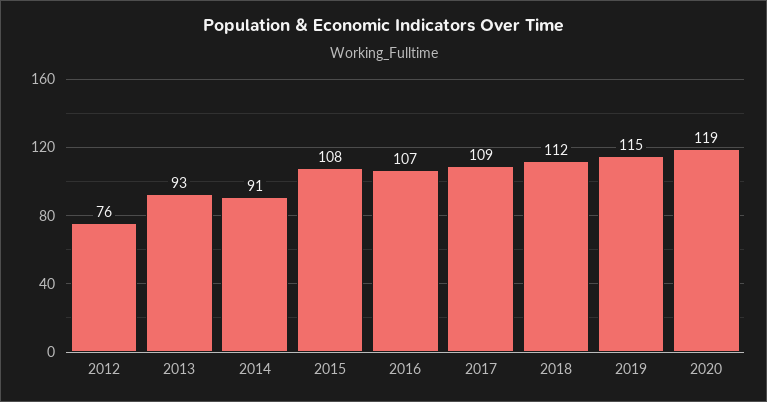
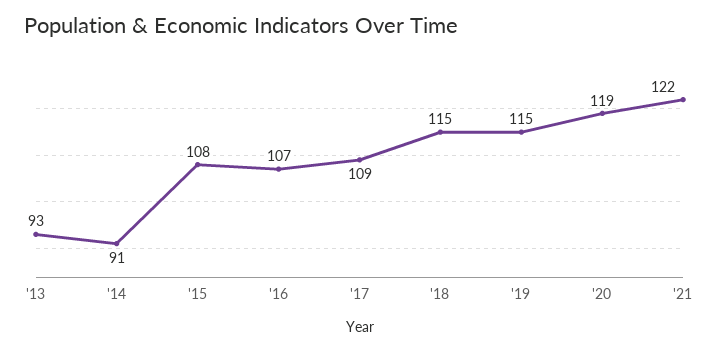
2012: 76 -> none
2018: 112 -> 115
'21: none -> 122

